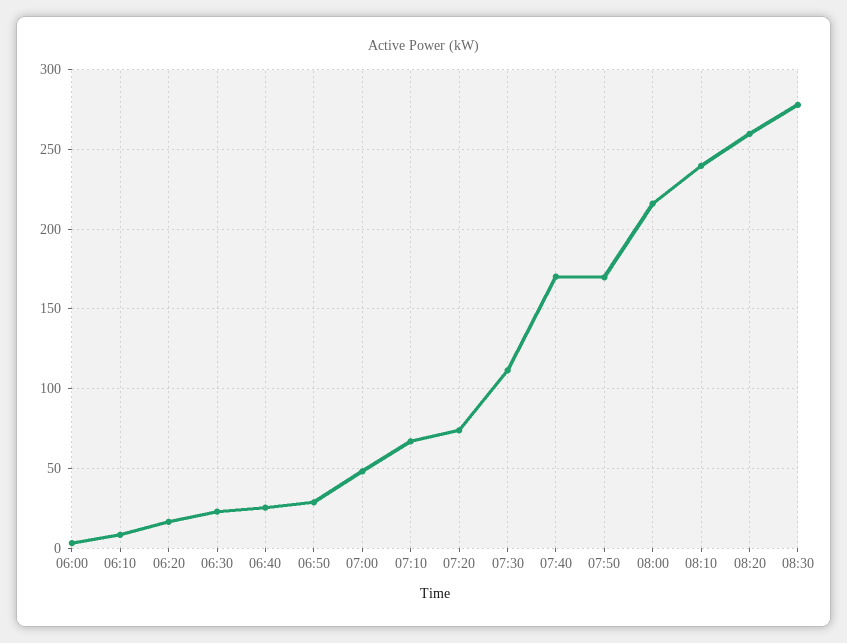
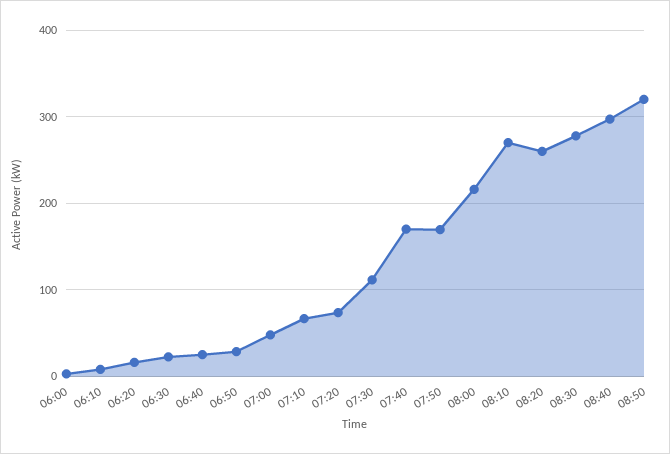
08:10: 240 -> 270
08:40: none -> 300
08:50: none -> 320

